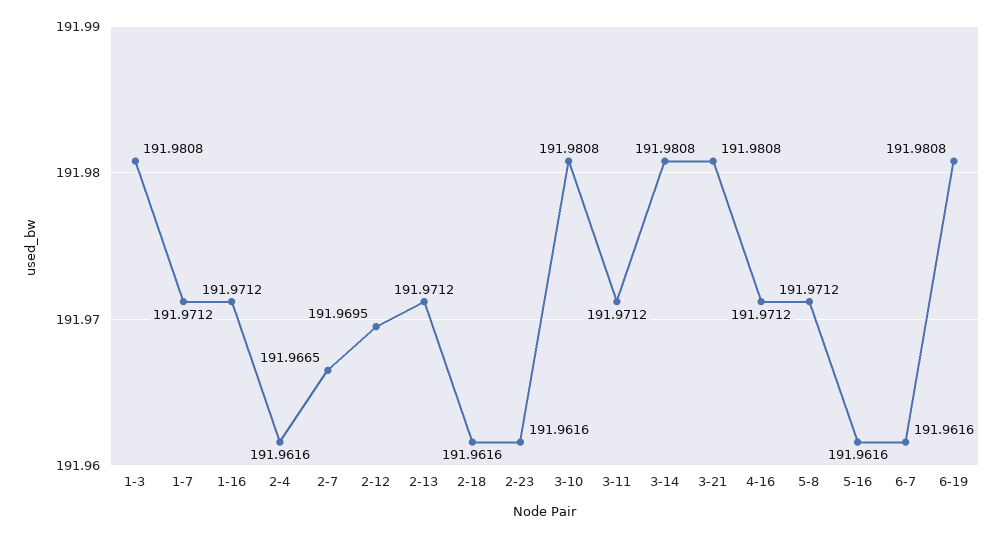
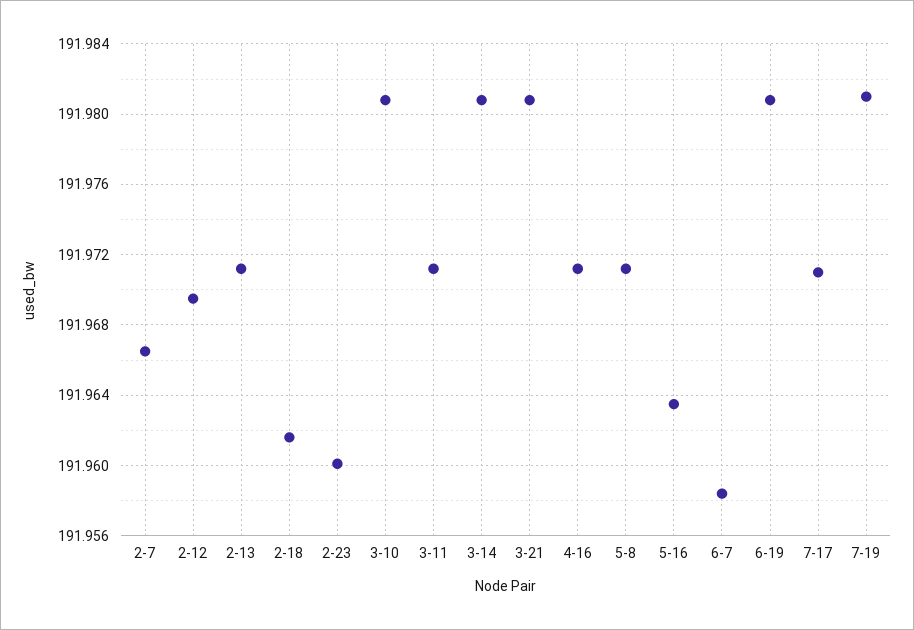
1-3: 191.9808 -> none
1-7: 191.9712 -> none
1-16: 191.9712 -> none
2-4: 191.9616 -> none
2-23: 191.9616 -> 191.96
5-16: 191.9616 -> 191.9635
6-7: 191.9616 -> 191.9585
7-17: none -> 191.971
7-19: none -> 191.981

